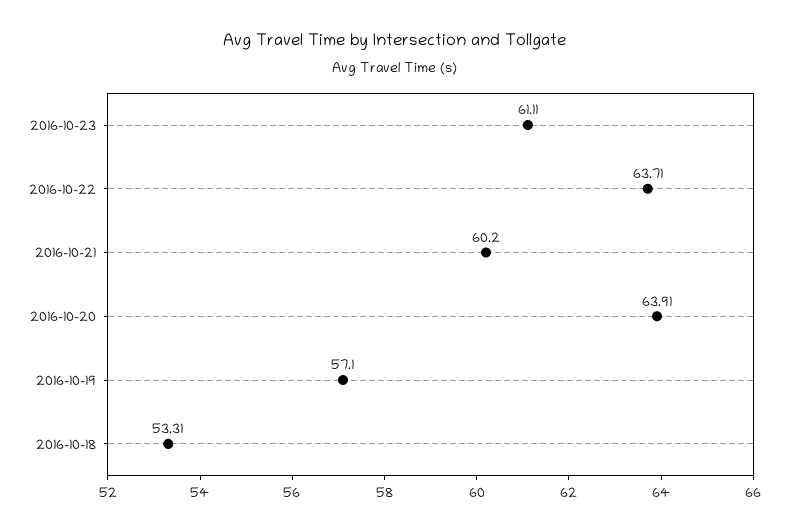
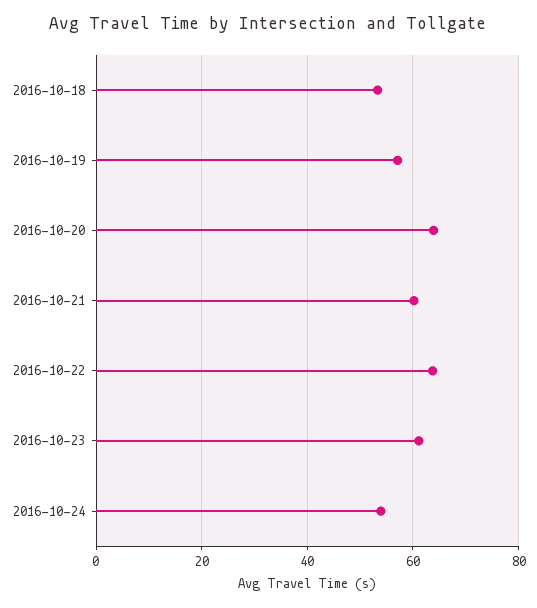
2016-10-24: none -> 54

